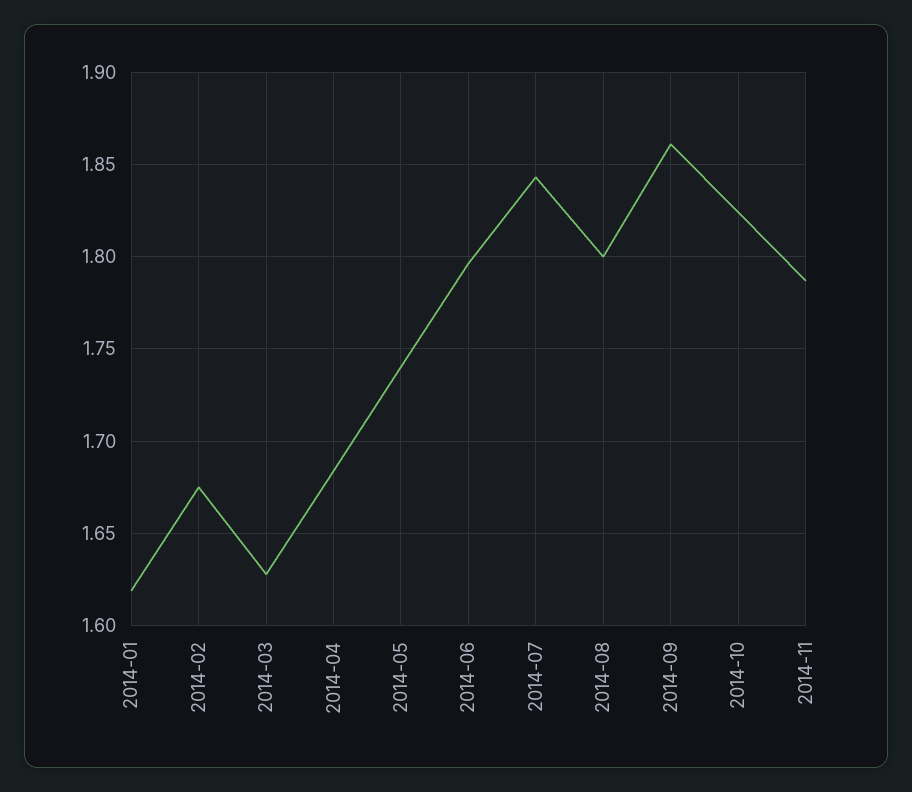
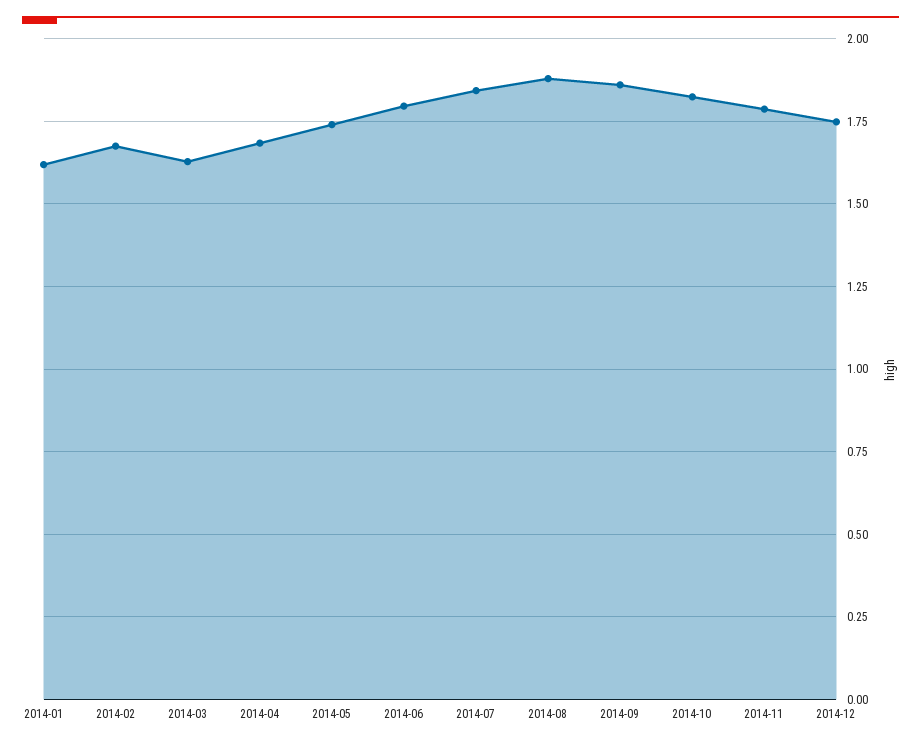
2014-08: 1.8 -> 1.875
2014-12: none -> 1.75

